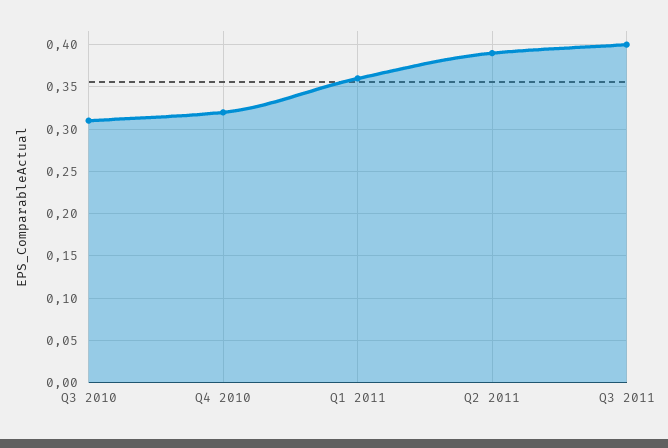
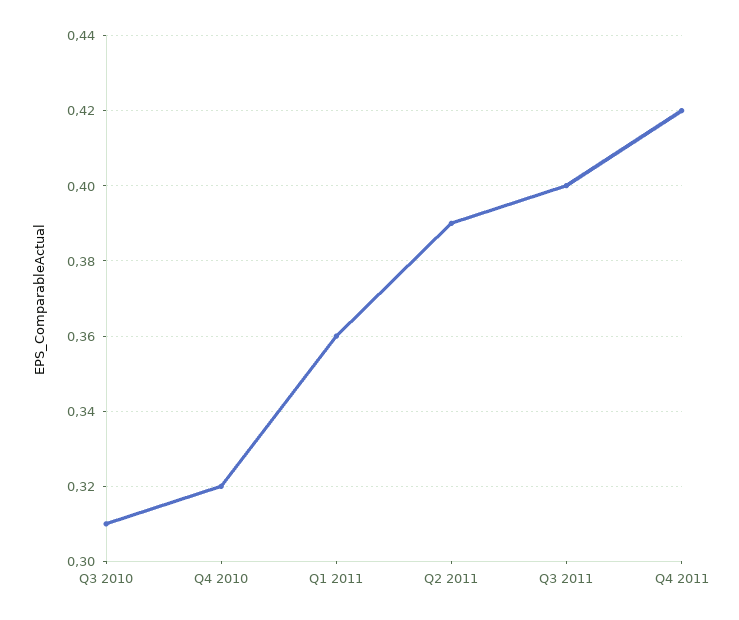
Q4 2011: none -> 0.42

